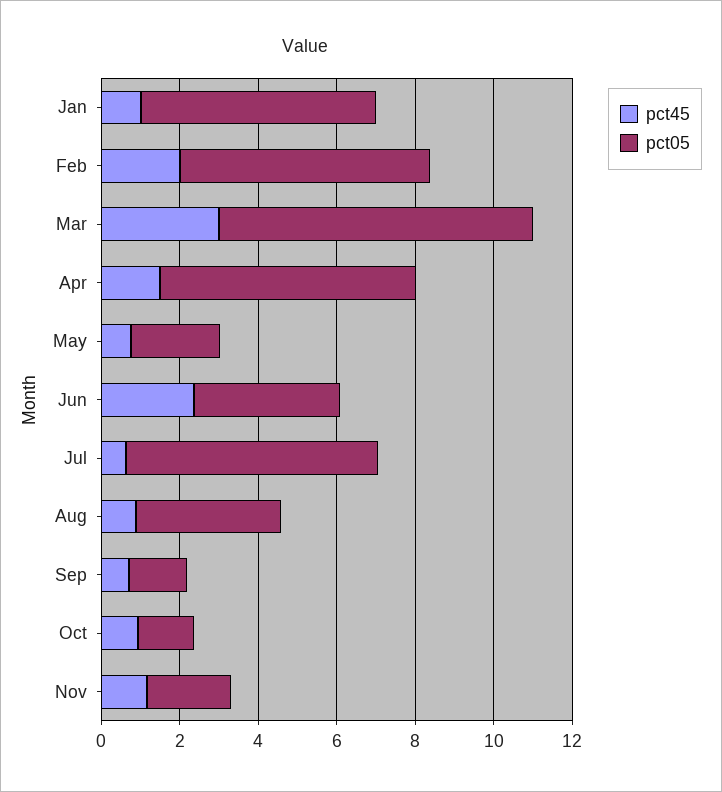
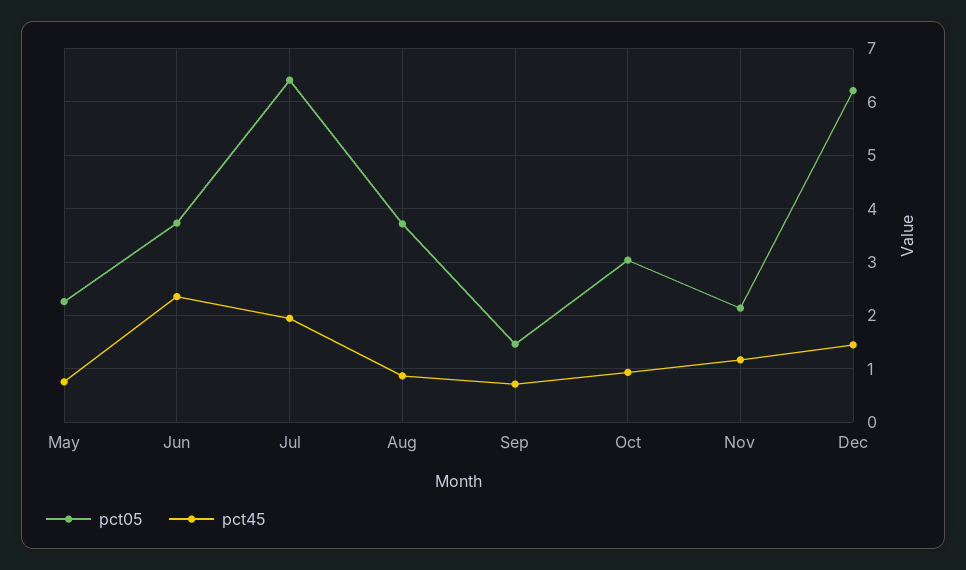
pct45, Jan: 1 -> none
pct05, Jan: 6 -> none
pct45, Feb: 2 -> none
pct05, Feb: 6.5 -> none
pct45, Mar: 3 -> none
pct05, Mar: 8 -> none
pct45, Apr: 1.5 -> none
pct05, Apr: 6.5 -> none
pct45, Jul: 0.5 -> 2
pct05, Oct: 1.5 -> 3
pct05, Dec: none -> 6.2
pct45, Dec: none -> 1.4

